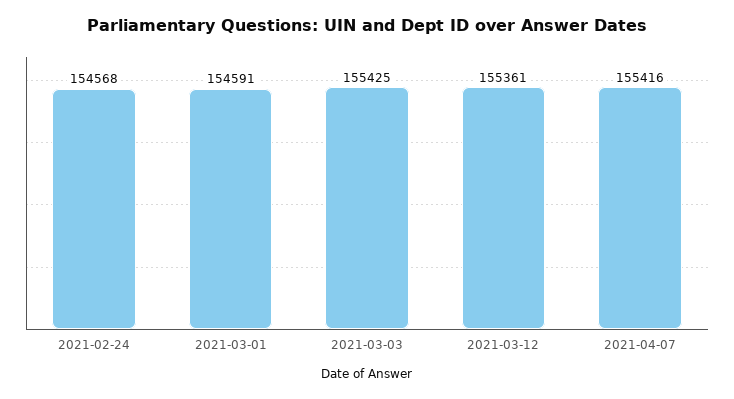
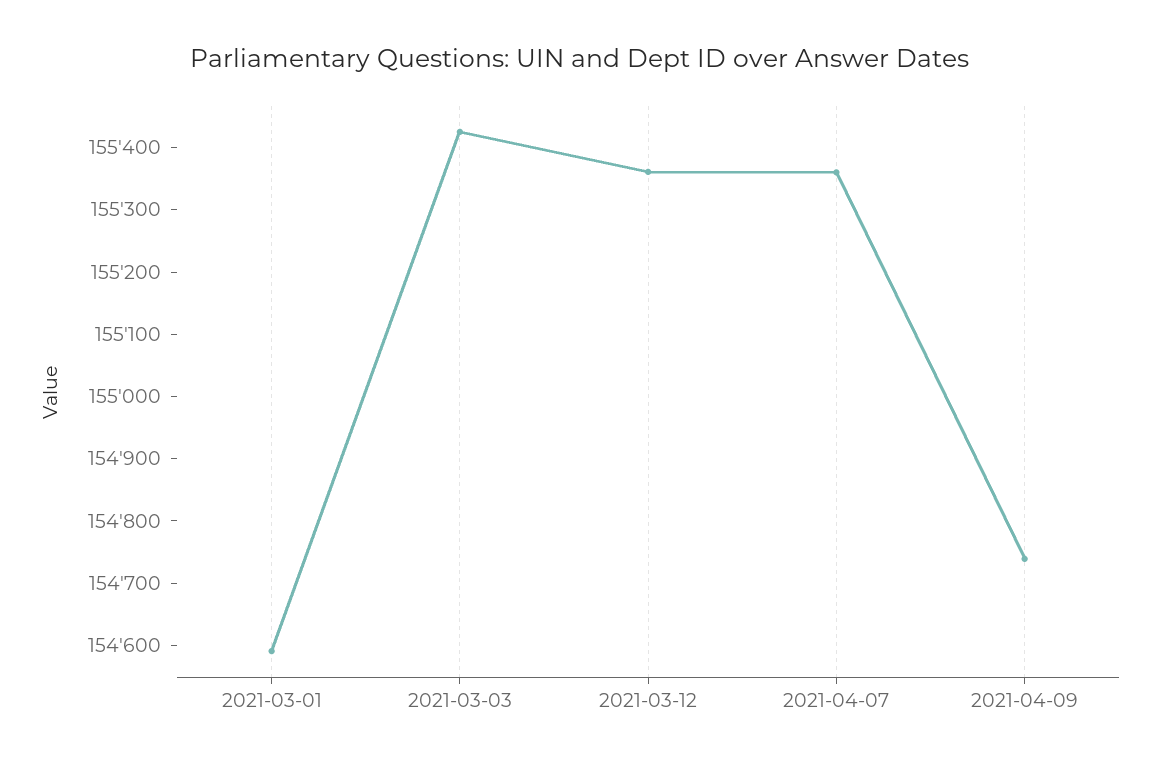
2021-02-24: 154568 -> none
2021-04-07: 155416 -> 155360
2021-04-09: none -> 154740

